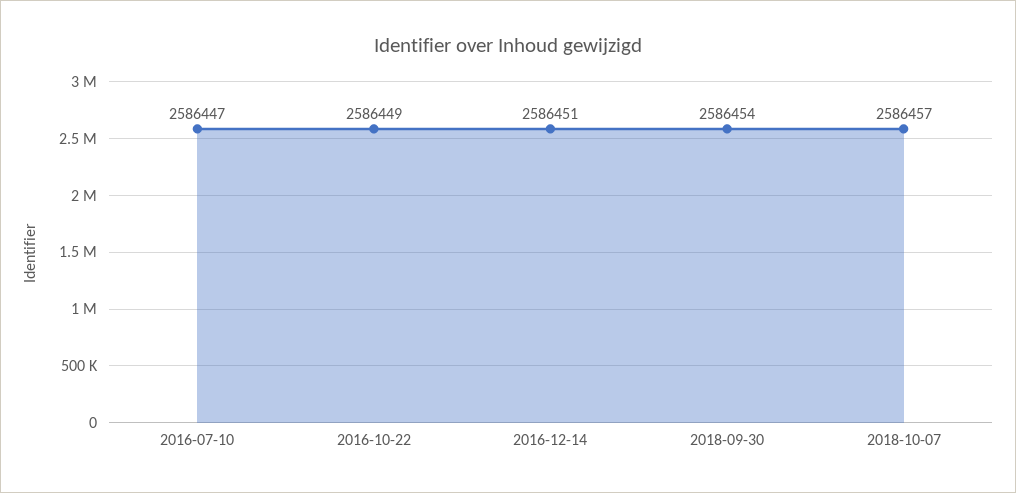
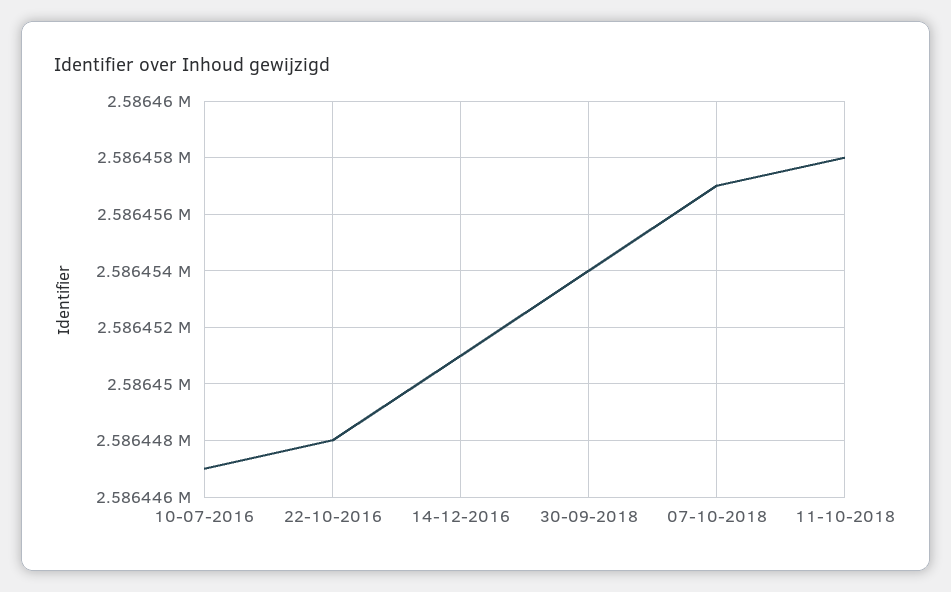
2016-10-22: 2586449 -> 2586448
11-10-2018: none -> 2586458

